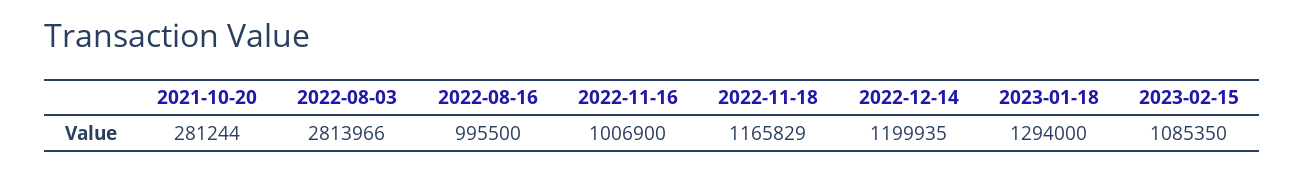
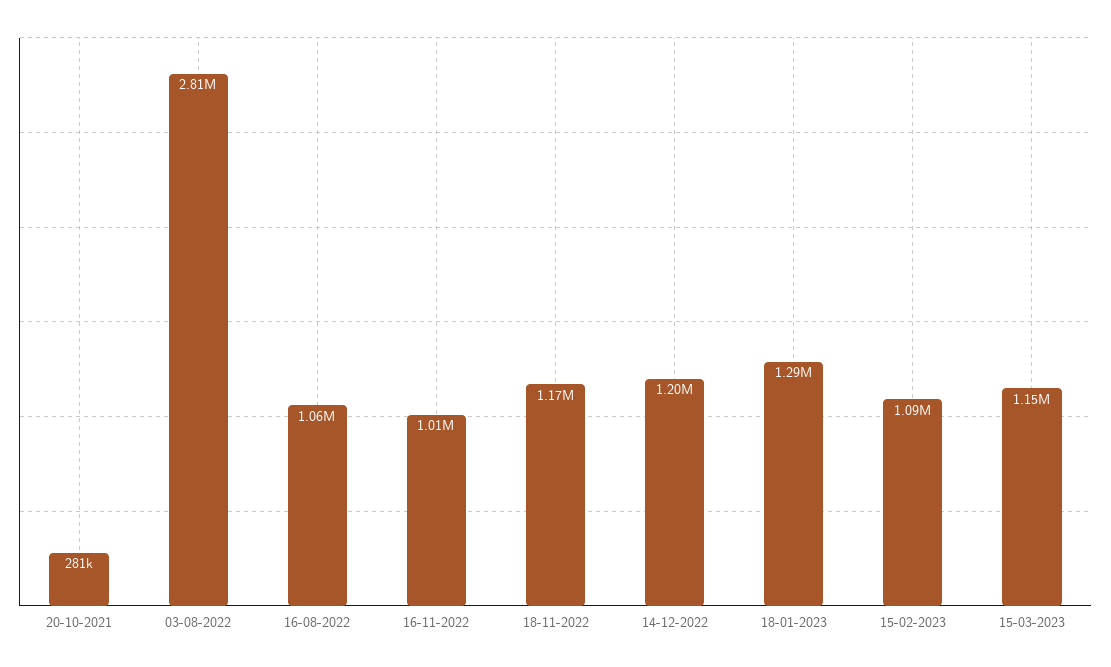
2022-08-16: 995500 -> 1060000
15-03-2023: none -> 1150000

